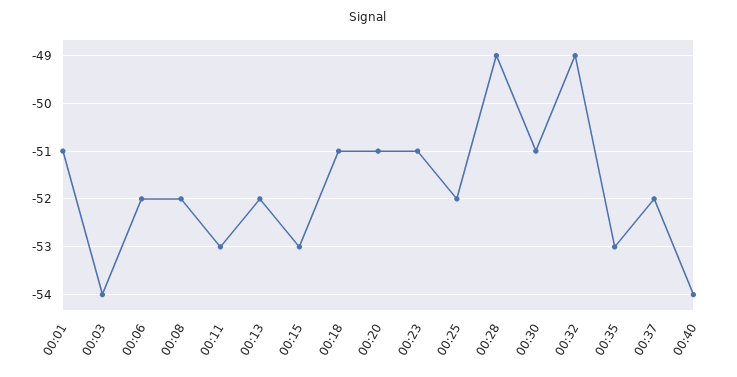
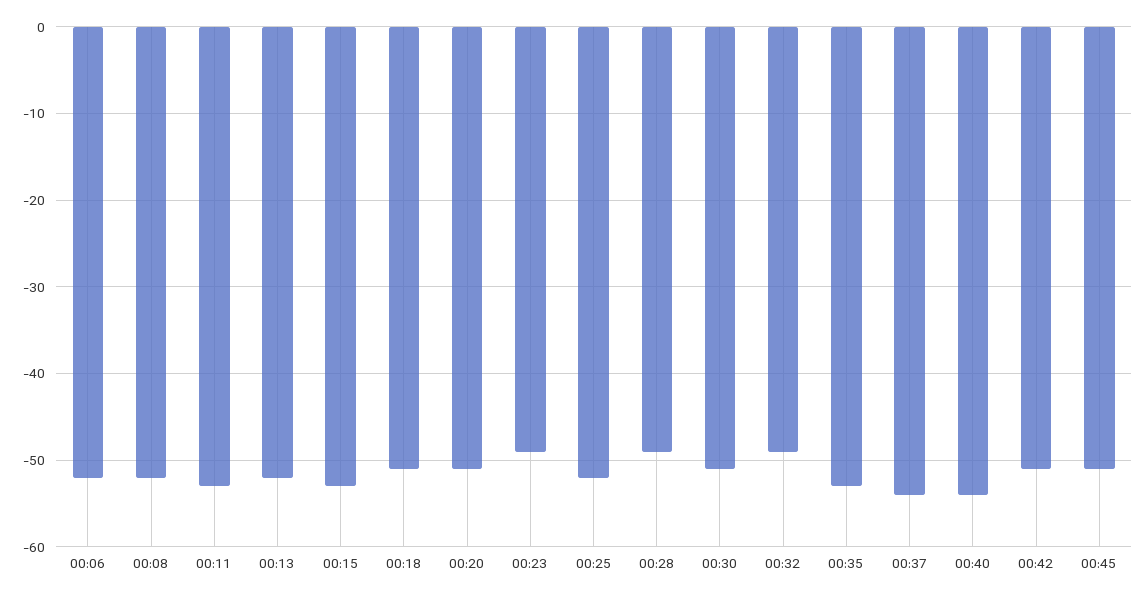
00:01: -51 -> none
00:03: -54 -> none
00:23: -51 -> -49
00:37: -52 -> -54
00:42: none -> -51
00:45: none -> -51

